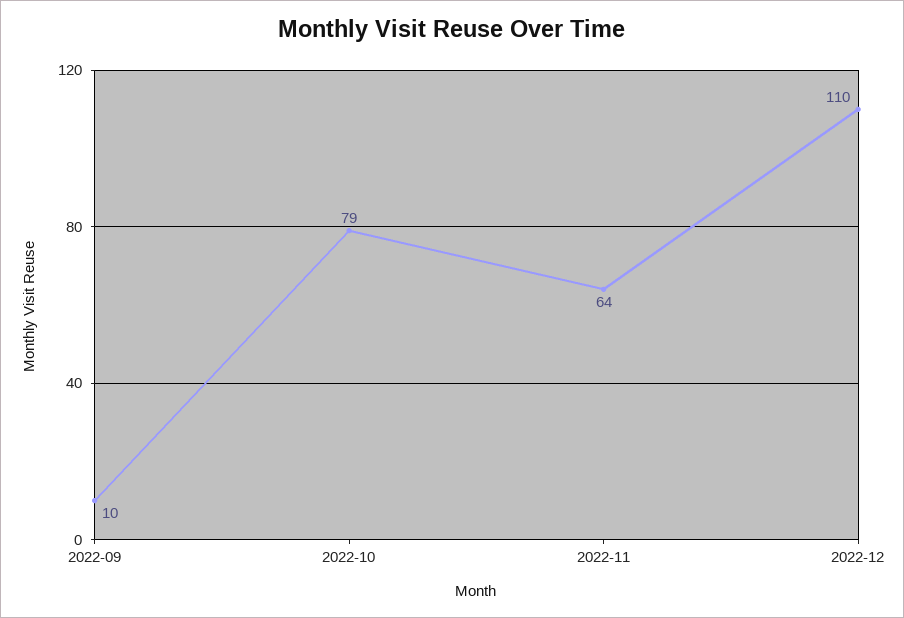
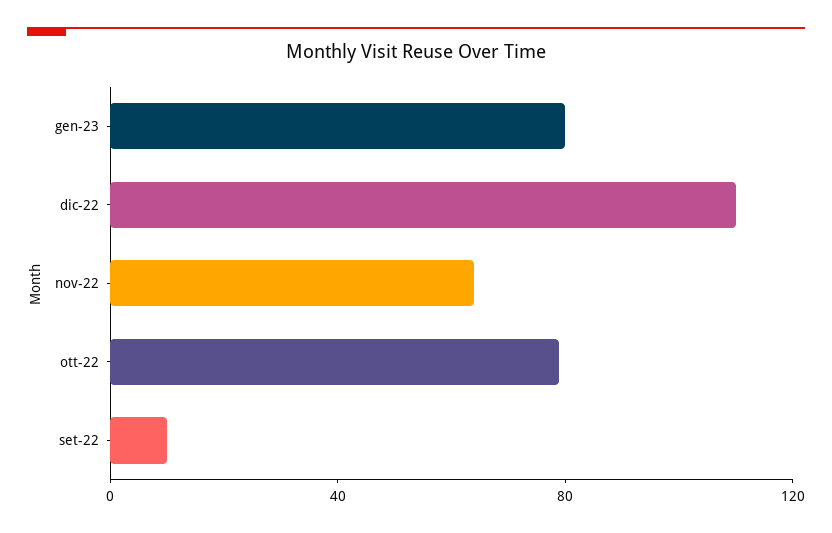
gen-23: none -> 80

